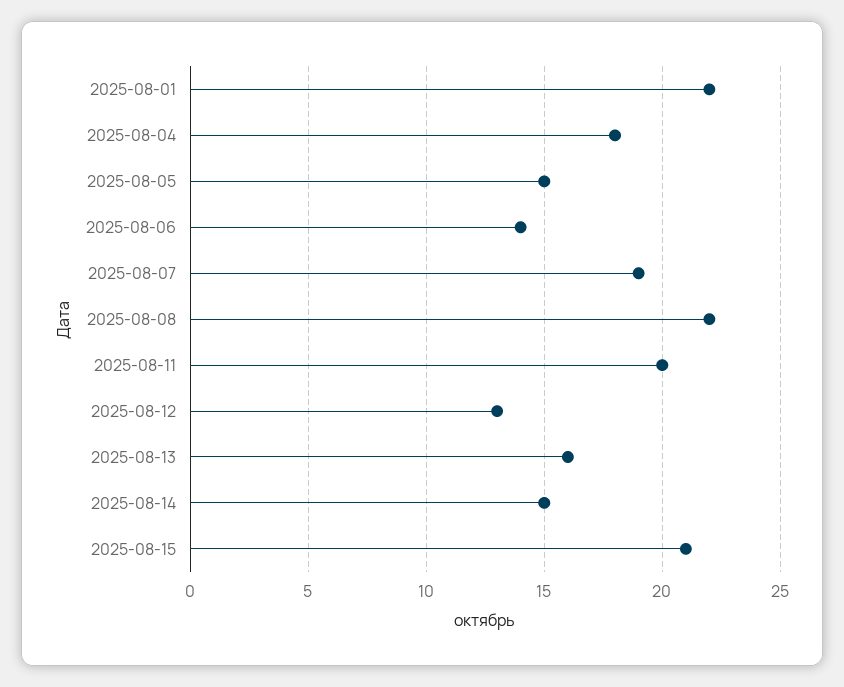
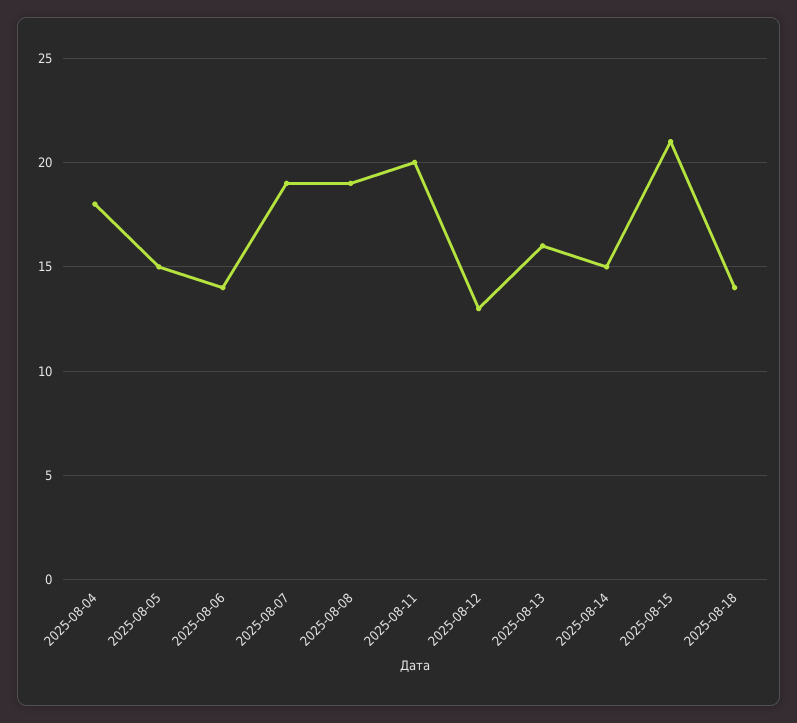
2025-08-01: 22 -> none
2025-08-08: 22 -> 19
2025-08-18: none -> 14

